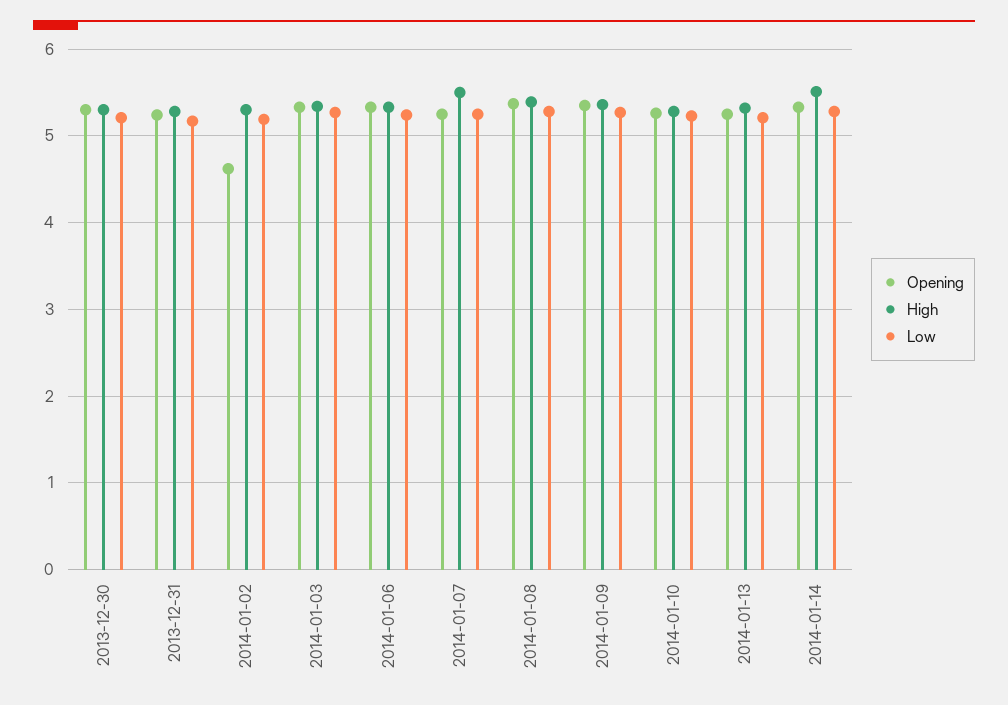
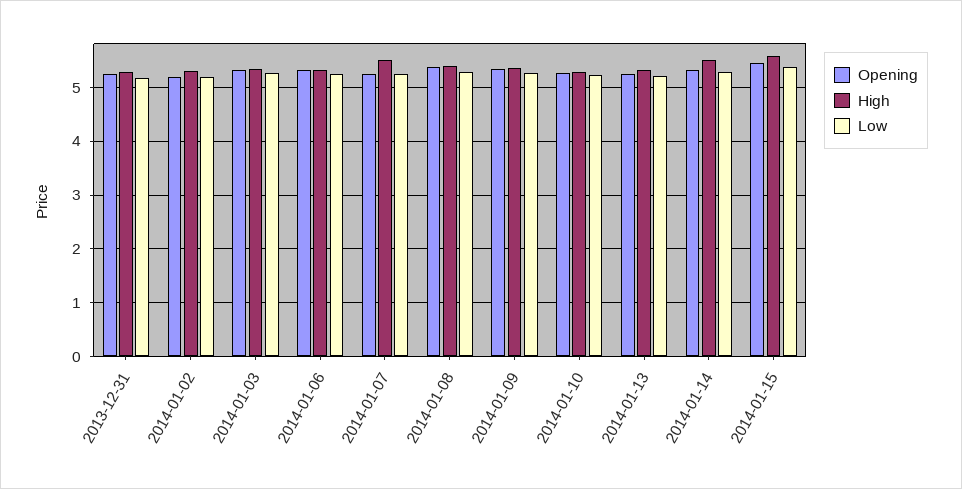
Opening, 2013-12-30: 5.3 -> none
High, 2013-12-30: 5.3 -> none
Low, 2013-12-30: 5.2 -> none
Opening, 2014-01-02: 4.6 -> 5.2
Opening, 2014-01-15: none -> 5.4
High, 2014-01-15: none -> 5.6
Low, 2014-01-15: none -> 5.4

